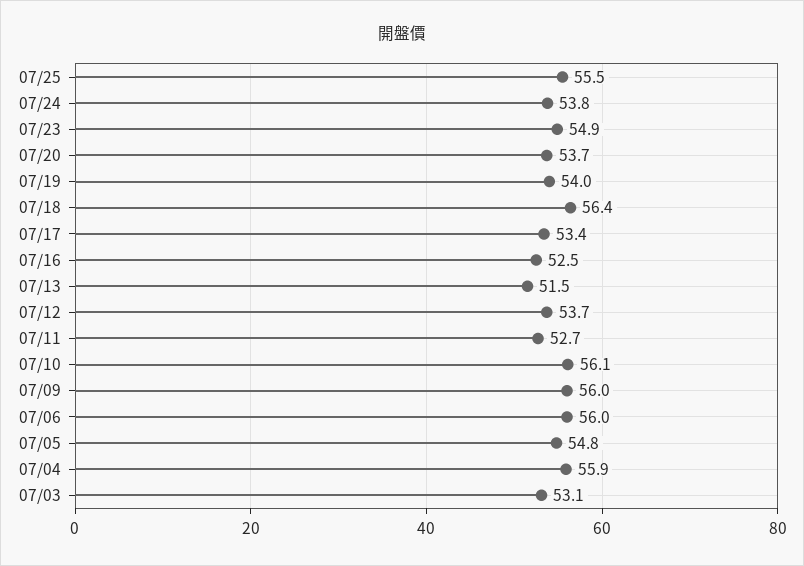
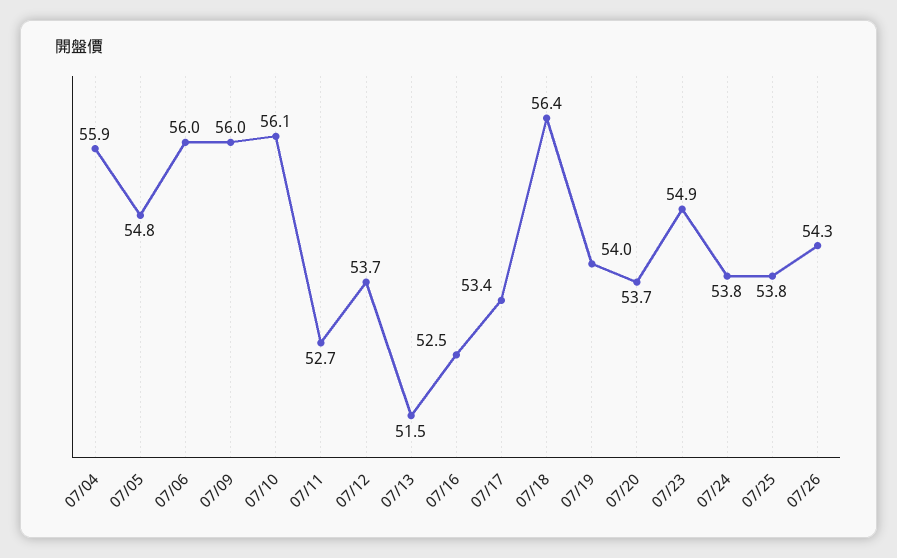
07/25: 55.5 -> 53.8
07/03: 53.1 -> none
07/26: none -> 54.3

